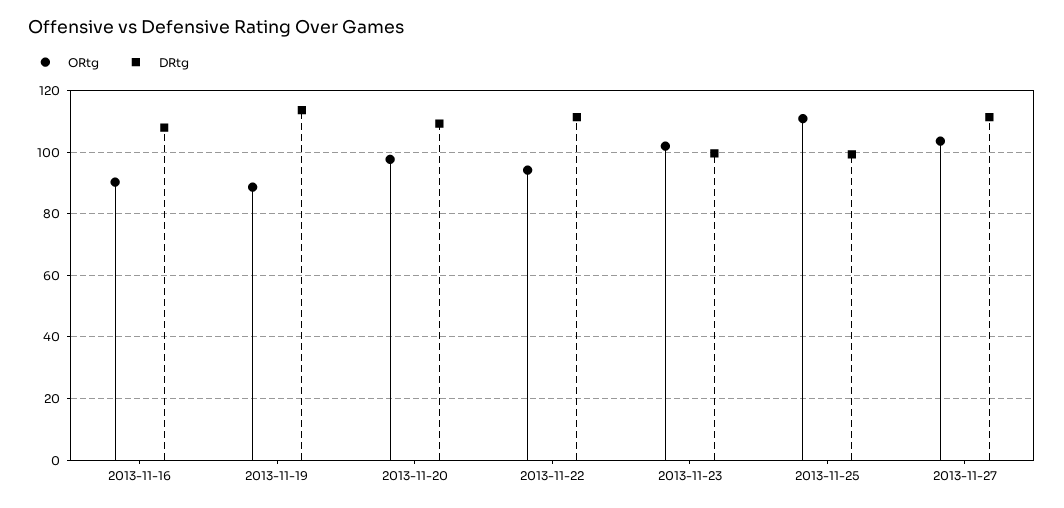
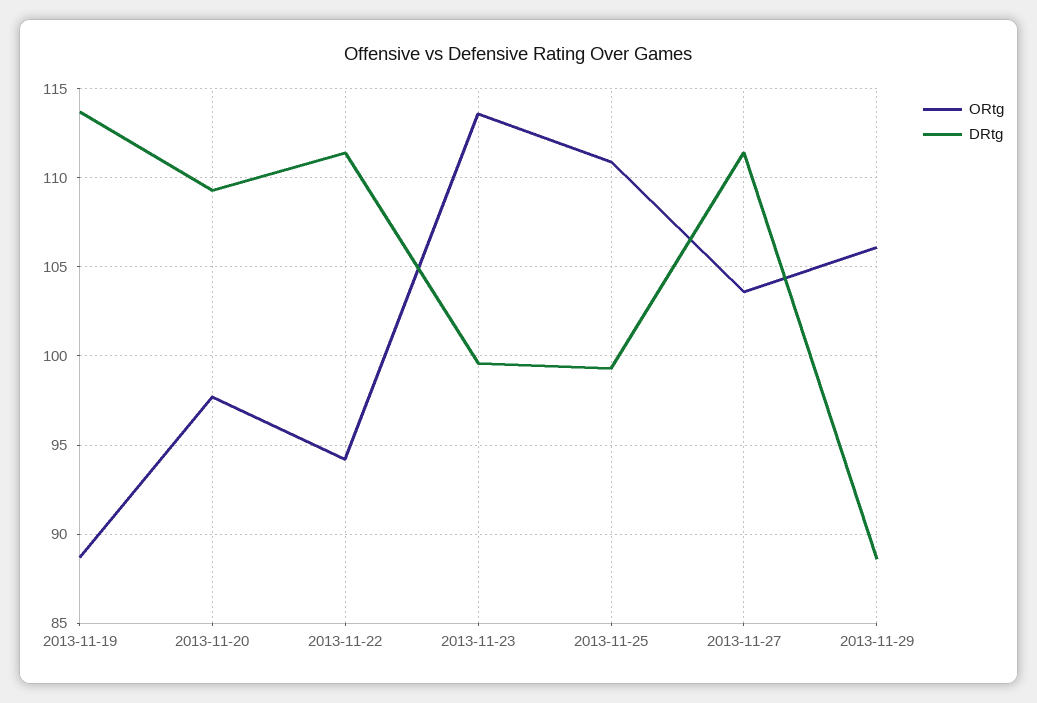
ORtg, 2013-11-16: 90 -> none
DRtg, 2013-11-16: 108 -> none
ORtg, 2013-11-23: 102 -> 113.5
ORtg, 2013-11-29: none -> 106
DRtg, 2013-11-29: none -> 88.5

